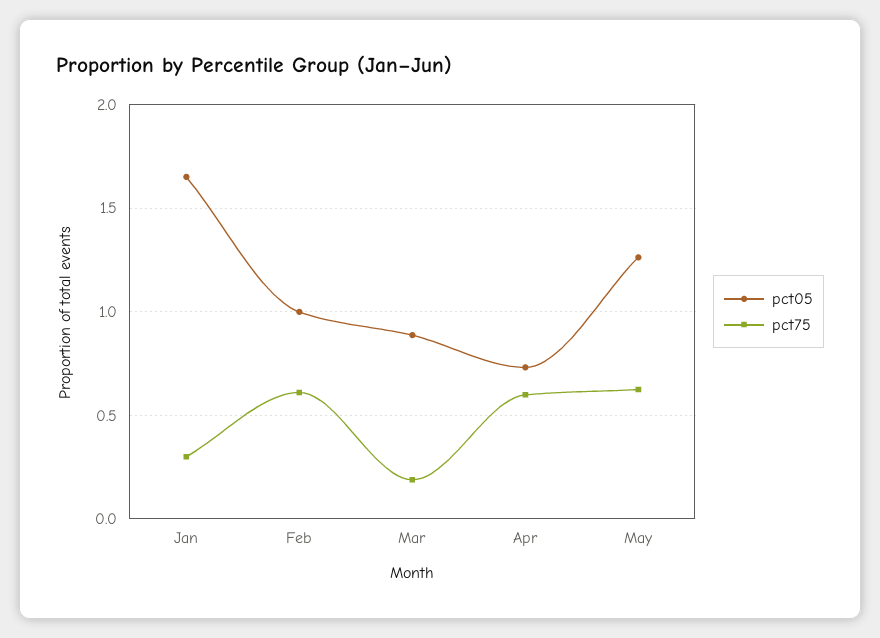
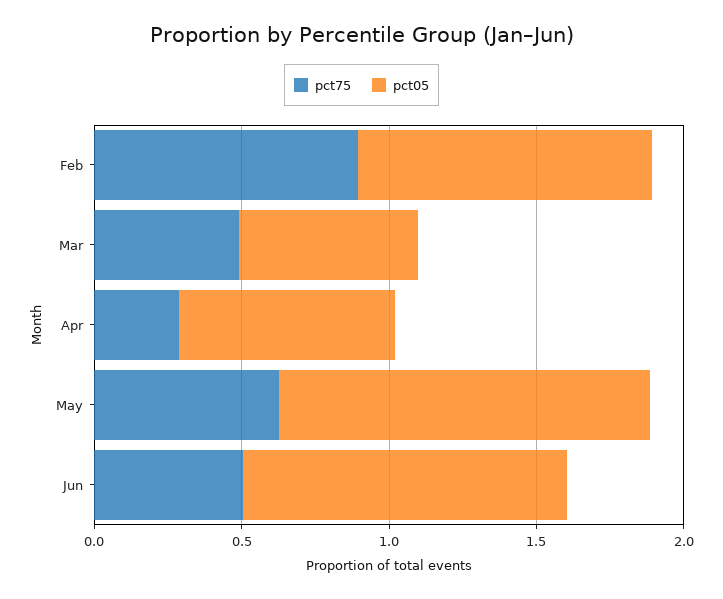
pct05, Jan: 1.65 -> none
pct75, Jan: 0.3 -> none
pct75, Feb: 0.6 -> 0.9
pct05, Mar: 0.9 -> 0.6
pct75, Mar: 0.2 -> 0.5
pct75, Apr: 0.6 -> 0.3
pct75, Jun: none -> 0.5
pct05, Jun: none -> 1.1

